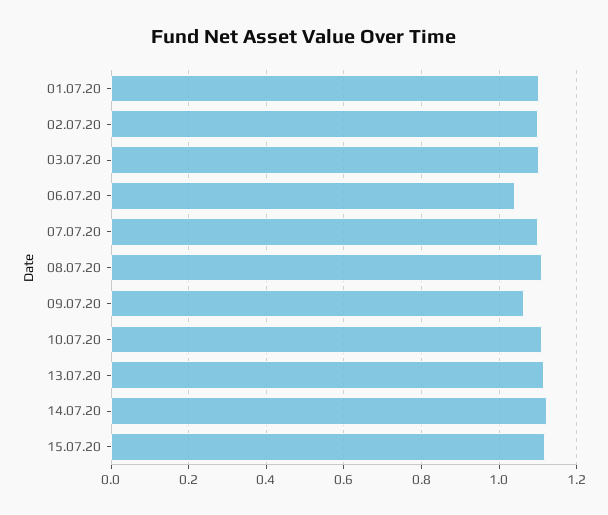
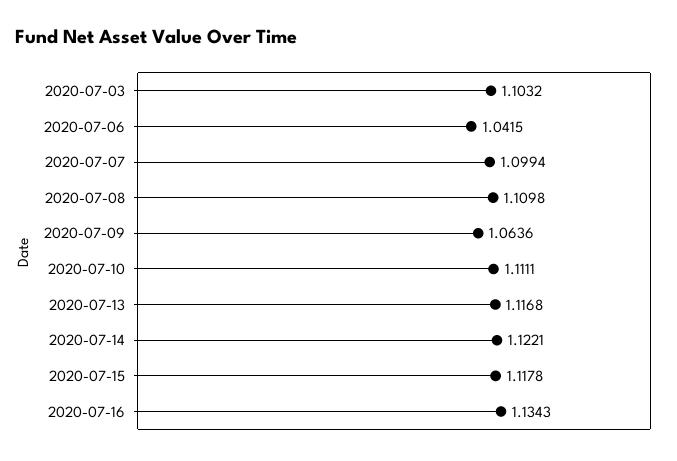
01.07.20: 1.1 -> none
02.07.20: 1.1 -> none
2020-07-16: none -> 1.1343

